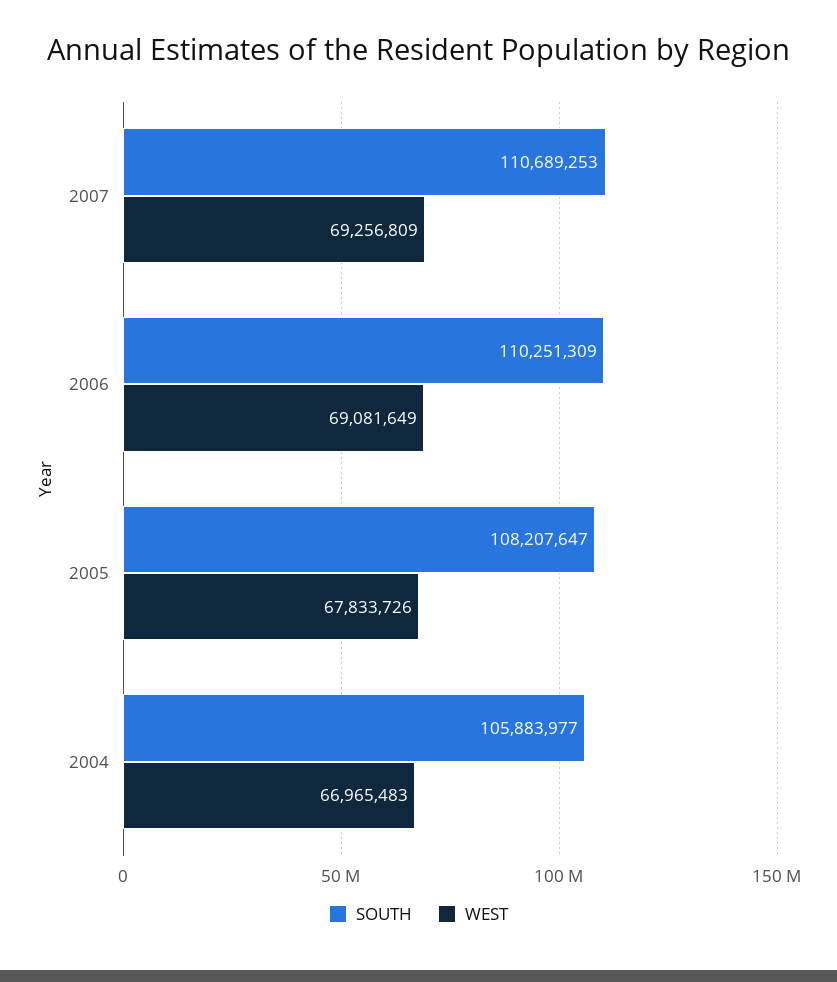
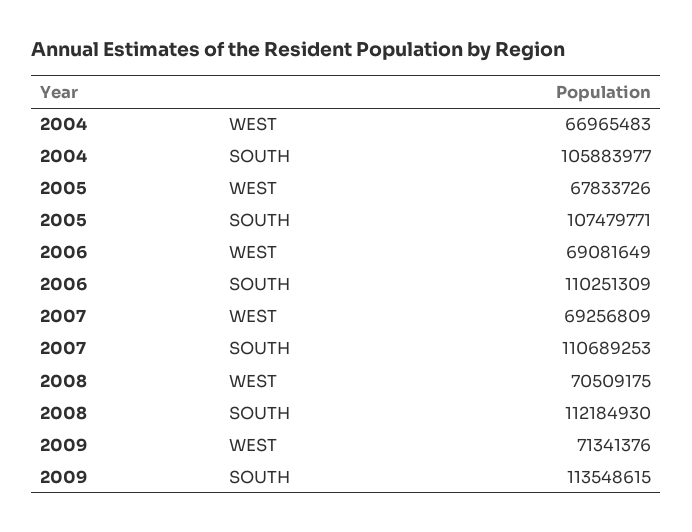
SOUTH, 2005: 108207647 -> 107479771
WEST, 2008: none -> 70509175
SOUTH, 2008: none -> 112184930
WEST, 2009: none -> 71341376
SOUTH, 2009: none -> 113548615

